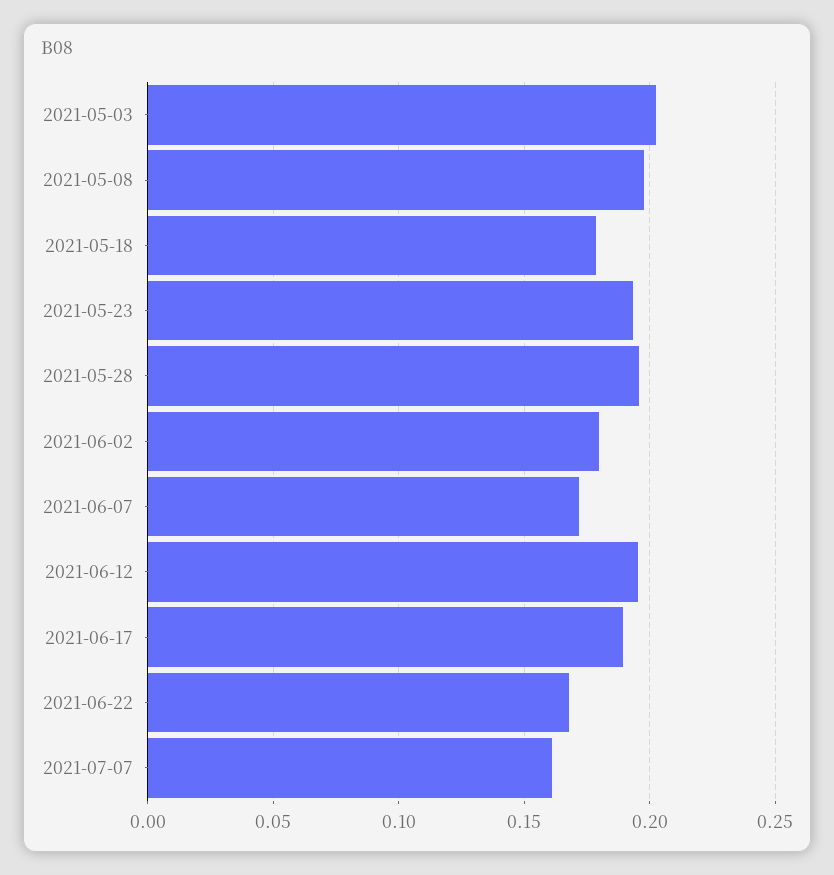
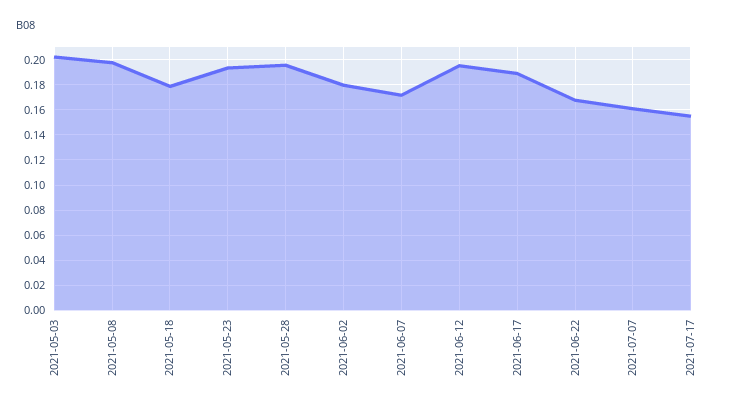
2021-07-17: none -> 0.155

